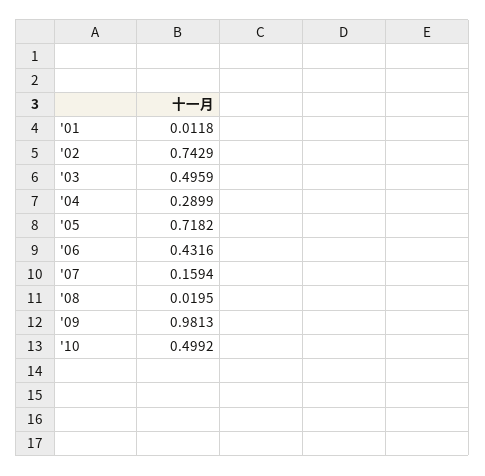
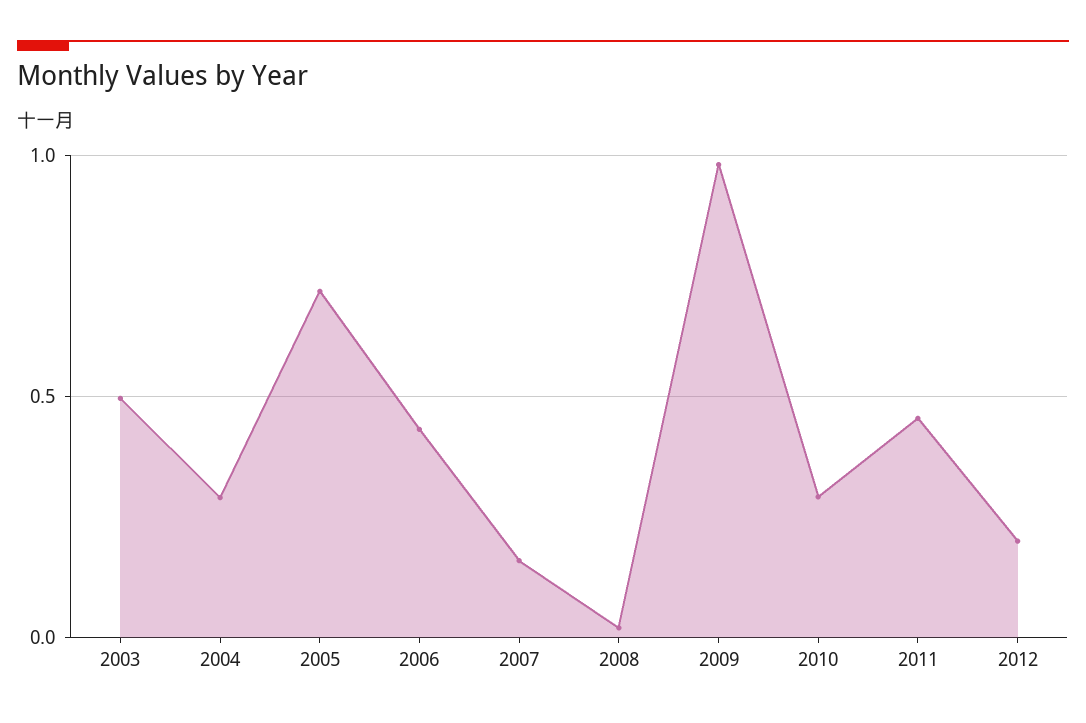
'01: 0.0118 -> none
'02: 0.7429 -> none
'10: 0.4992 -> 0.3
2011: none -> 0.45
2012: none -> 0.2

